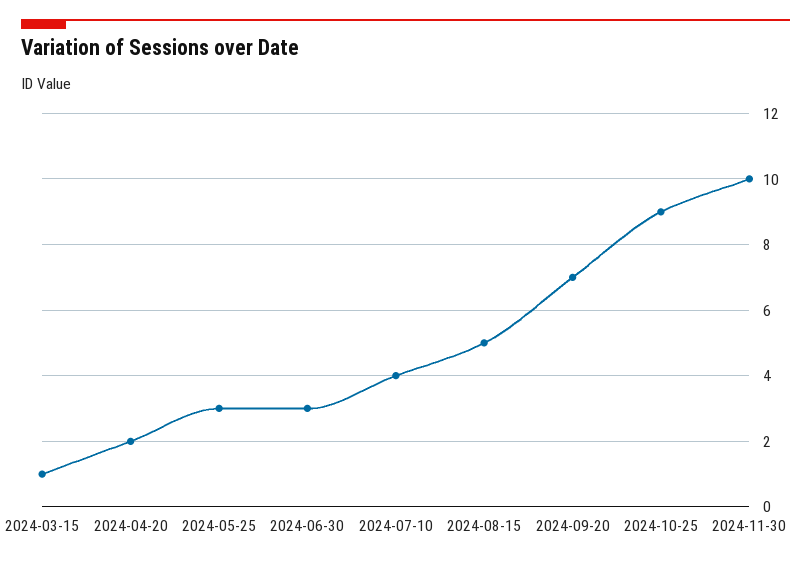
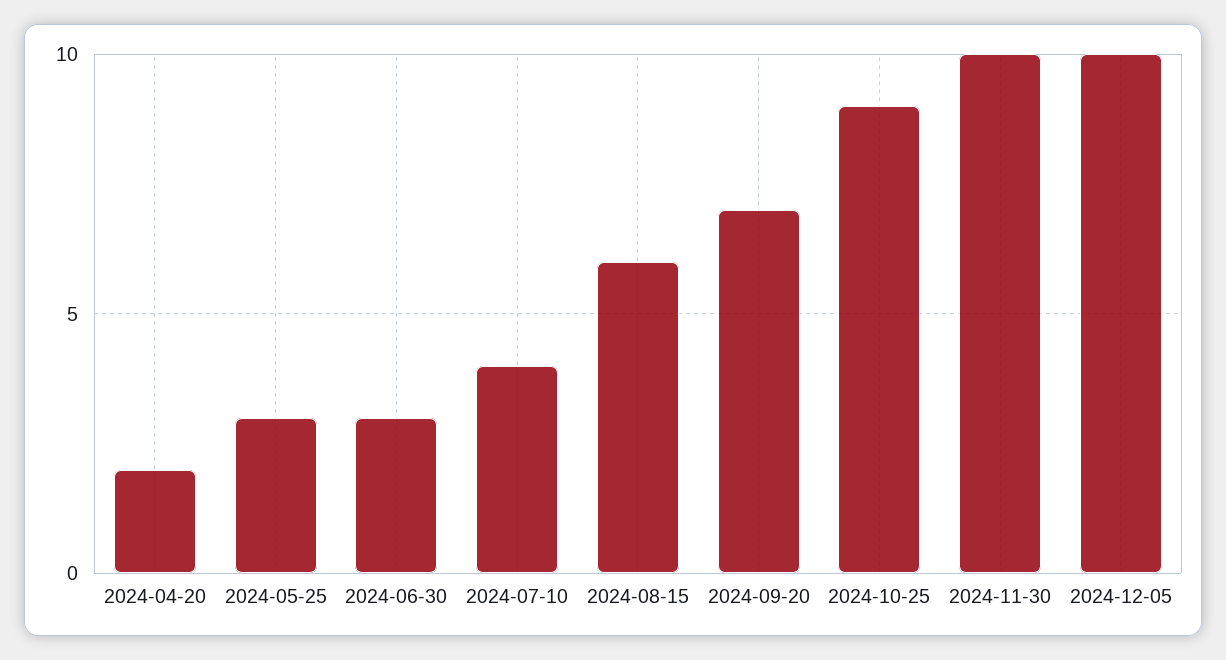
2024-03-15: 1 -> none
2024-08-15: 5 -> 6
2024-12-05: none -> 10

